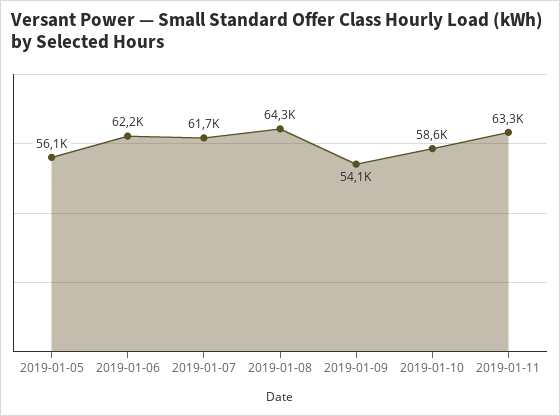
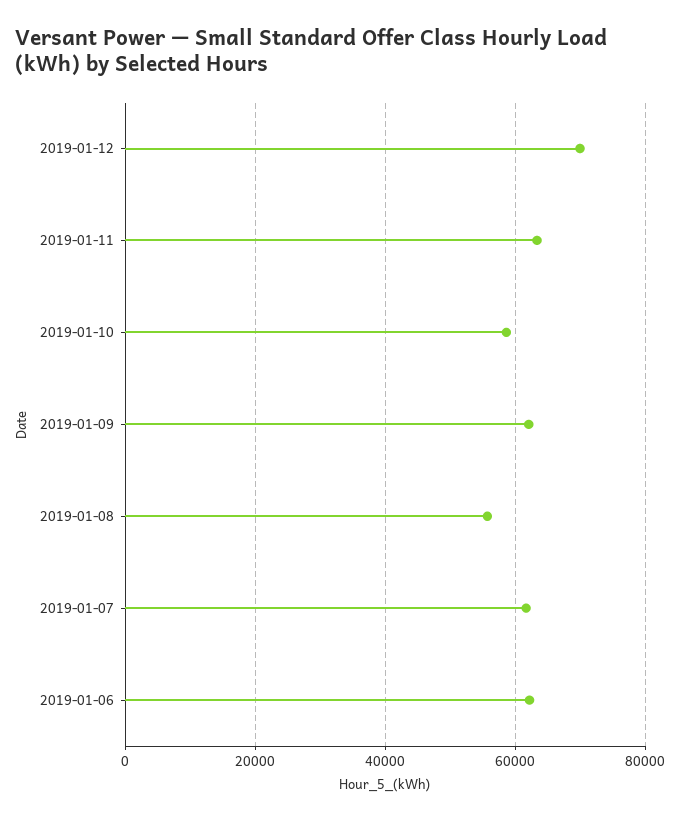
2019-01-05: 56100 -> none
2019-01-08: 64300 -> 56000
2019-01-09: 54100 -> 62000
2019-01-12: none -> 70000

